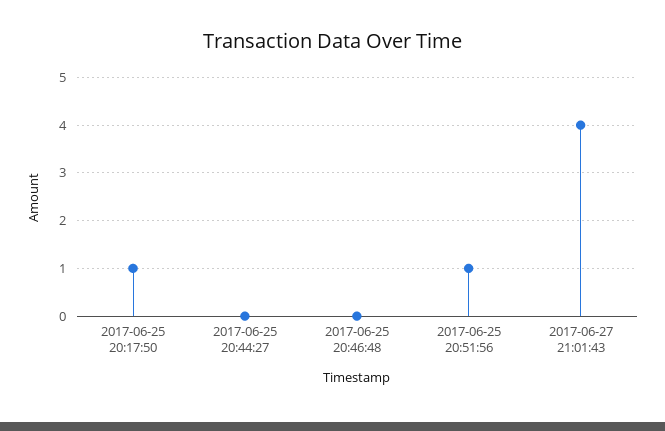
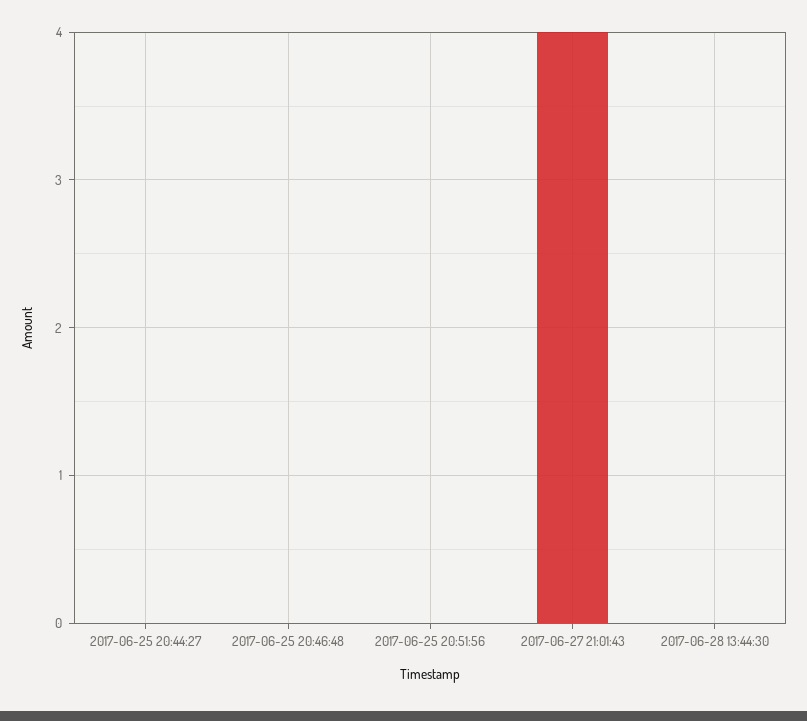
2017-06-25 20:17:50: 1 -> none
2017-06-25 20:51:56: 1 -> 0
2017-06-28 13:44:30: none -> 0

